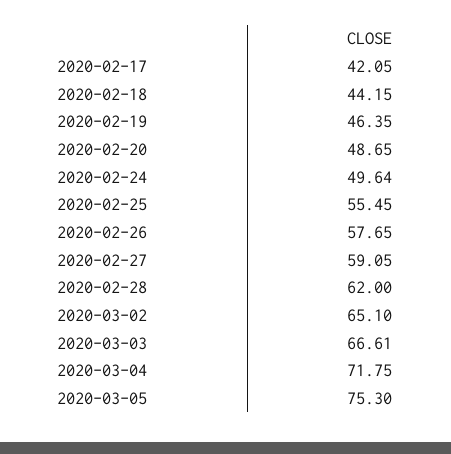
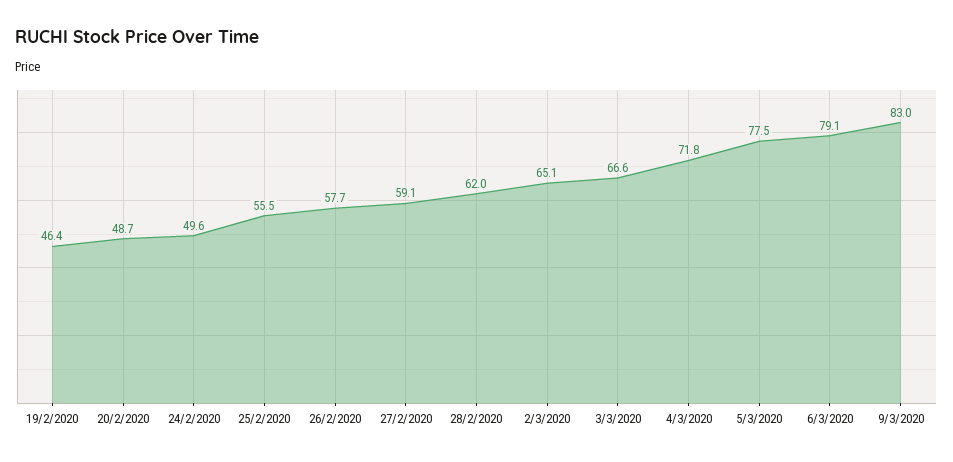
2020-02-17: 42.05 -> none
2020-02-18: 44.15 -> none
2020-03-05: 75.3 -> 77.5
6/3/2020: none -> 79.1
9/3/2020: none -> 83

